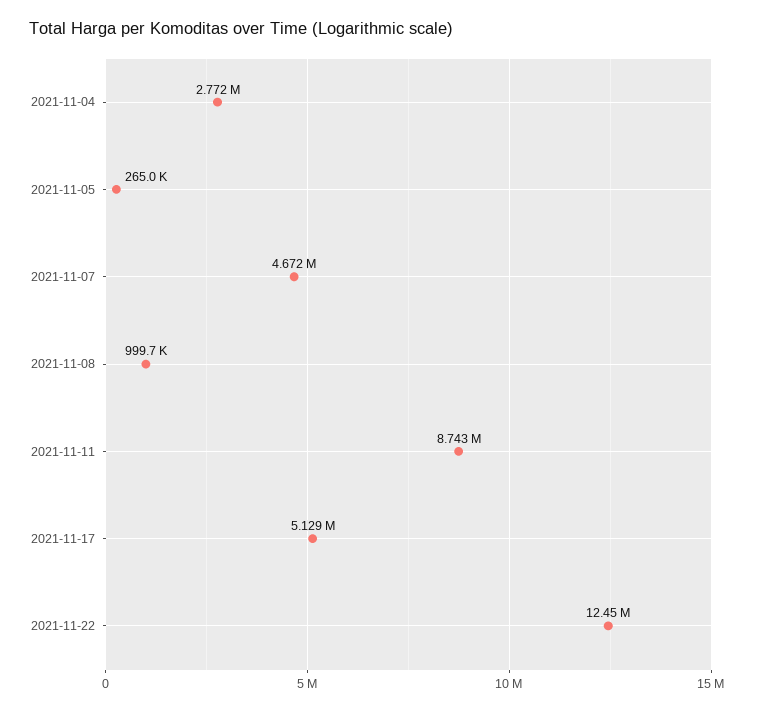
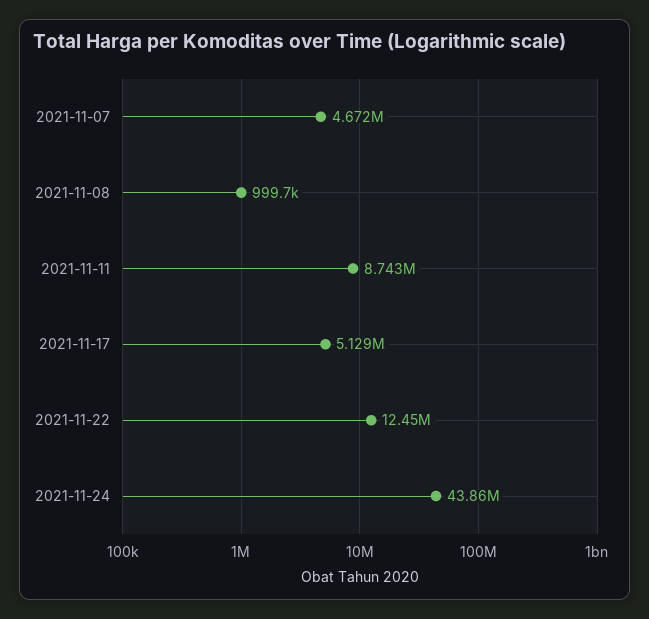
2021-11-04: 2772000 -> none
2021-11-05: 265000 -> none
2021-11-24: none -> 43860000

